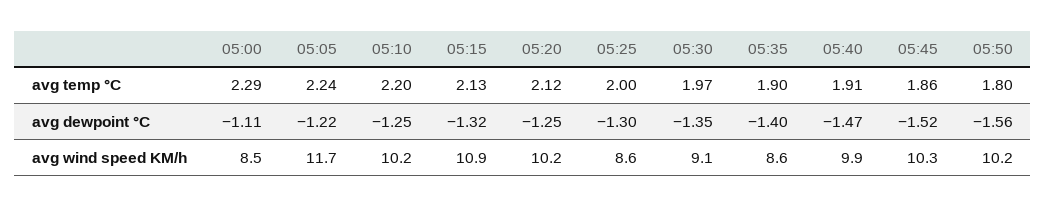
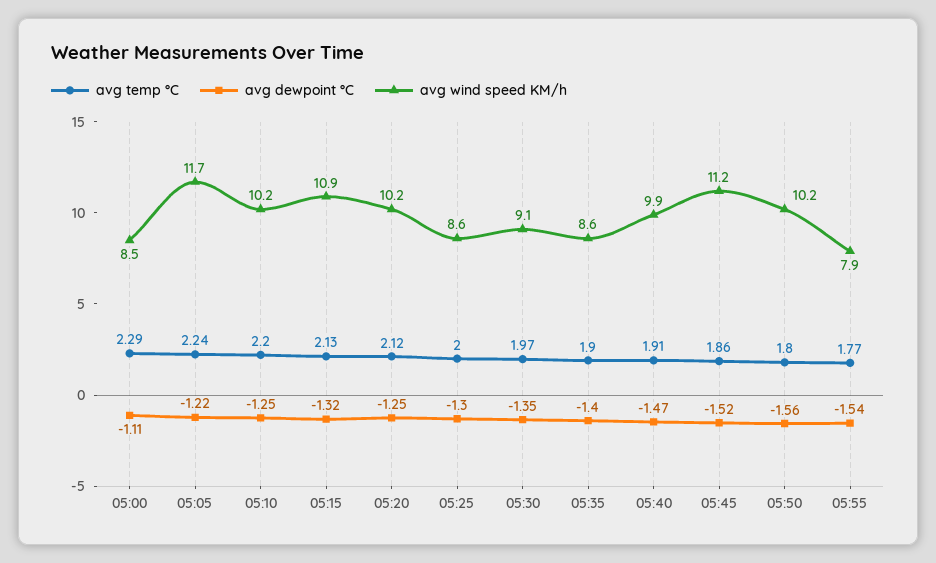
avg wind speed KM/h, 05:45: 10.3 -> 11.2
avg temp °C, 05:55: none -> 1.77
avg dewpoint °C, 05:55: none -> -1.54
avg wind speed KM/h, 05:55: none -> 7.9

